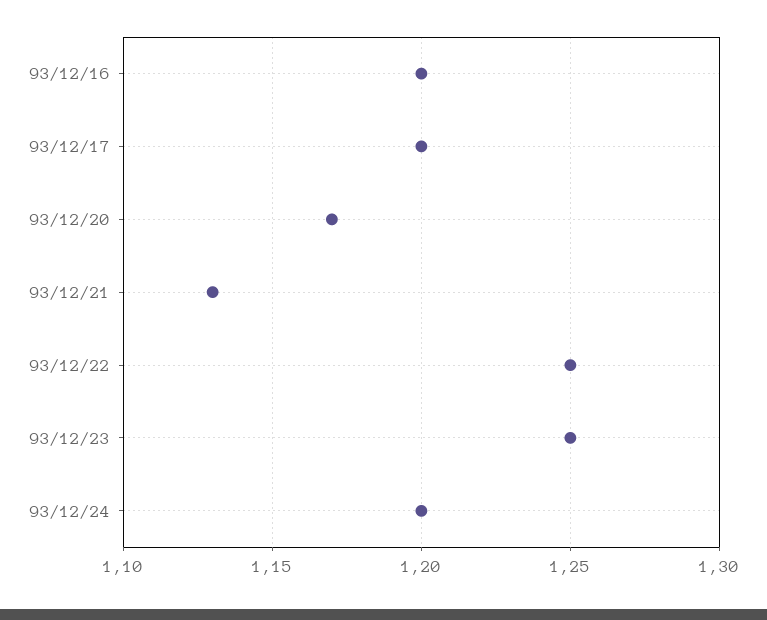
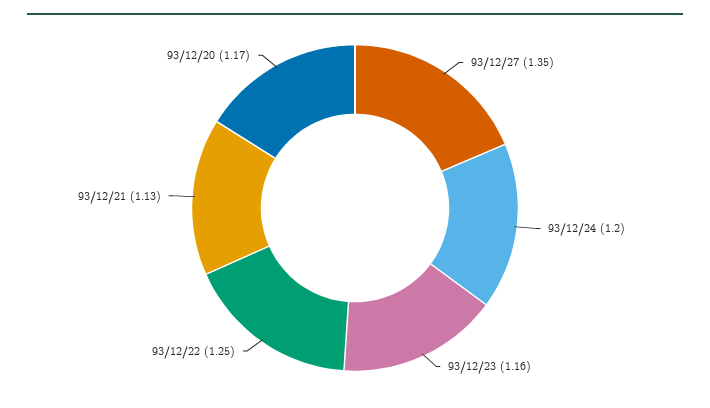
93/12/16: 1.2 -> none
93/12/17: 1.2 -> none
93/12/23: 1.25 -> 1.16
93/12/27: none -> 1.35

